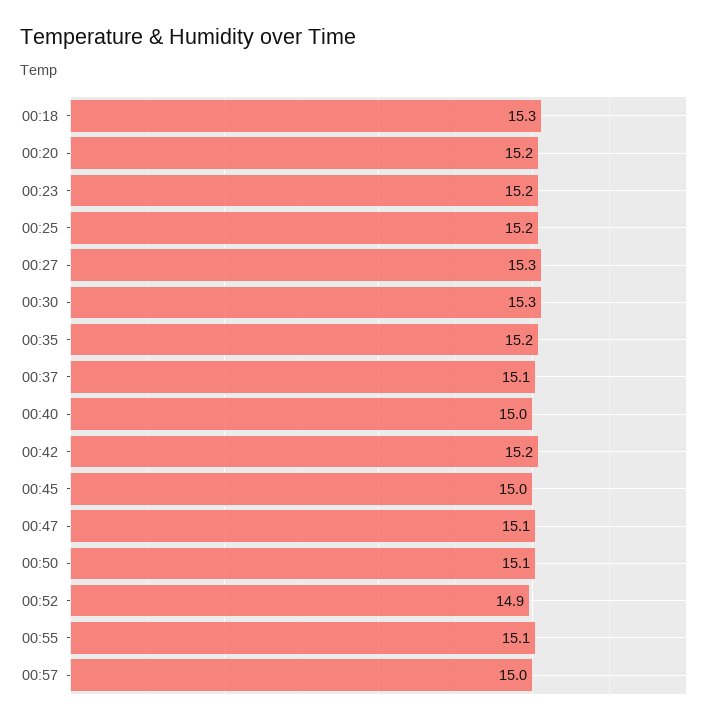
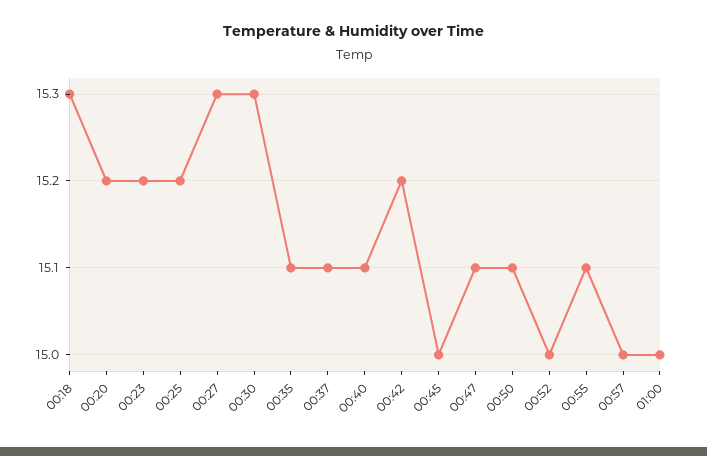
00:35: 15.2 -> 15.1
00:40: 15 -> 15.1
00:52: 14.9 -> 15
01:00: none -> 15

